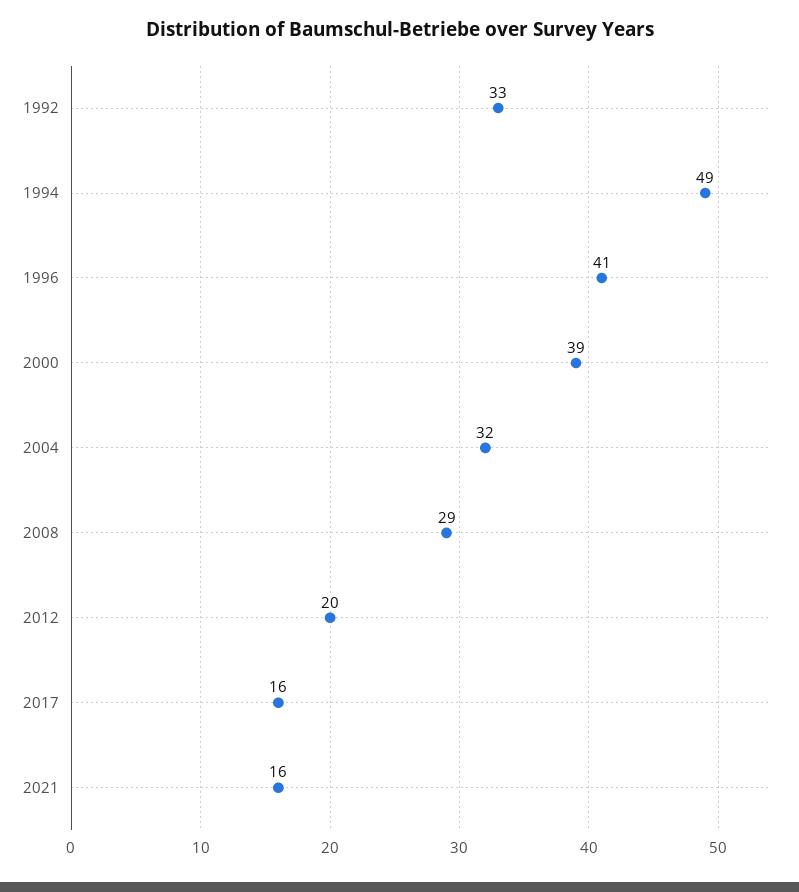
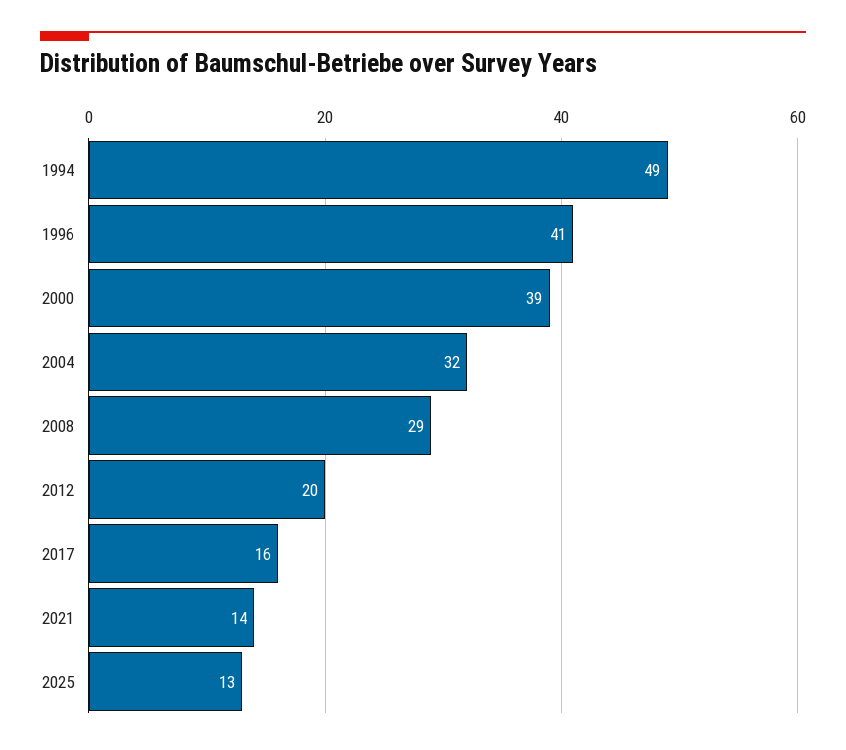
1992: 33 -> none
2021: 16 -> 14
2025: none -> 13

